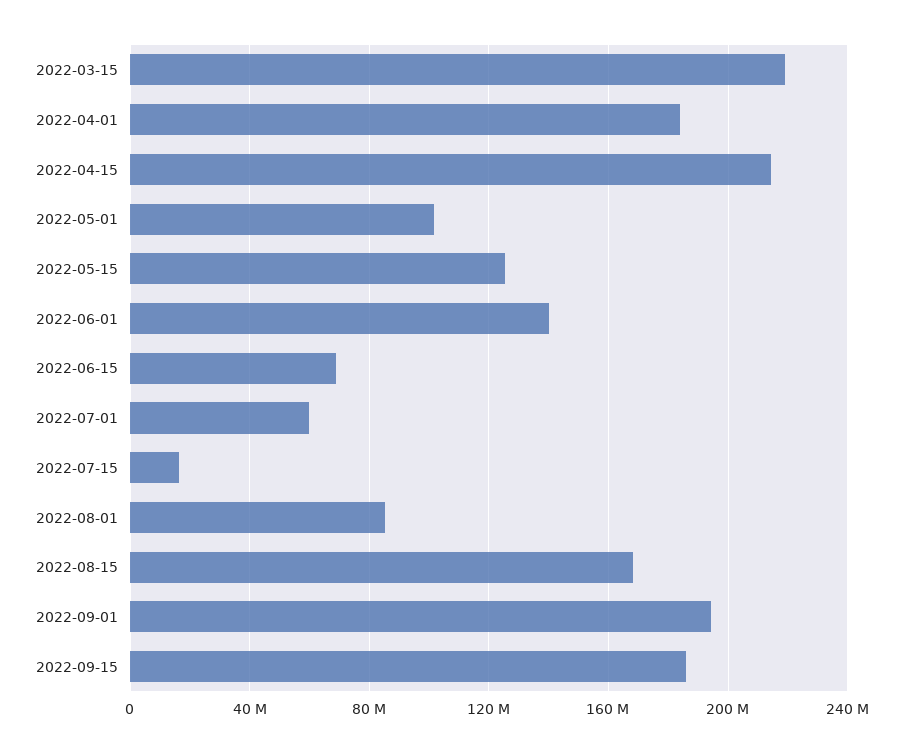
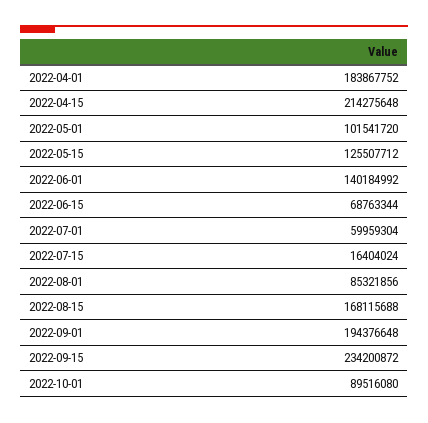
2022-03-15: 220000000 -> none
2022-09-15: 185000000 -> 234200872
2022-10-01: none -> 89516080

